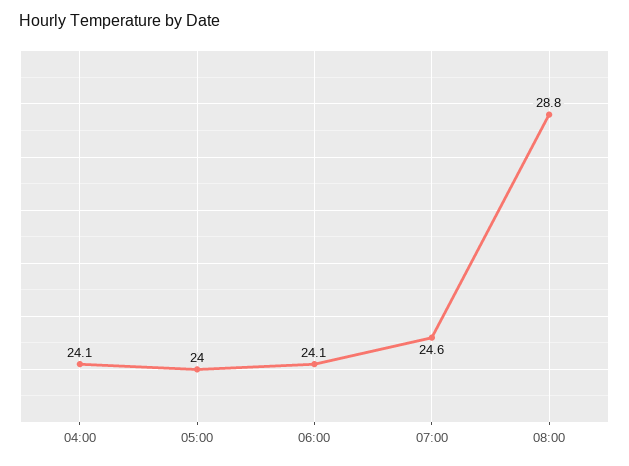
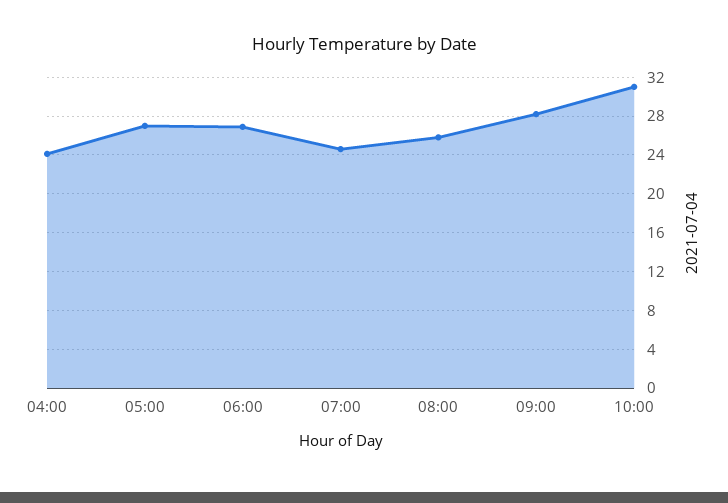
05:00: 24 -> 27
06:00: 24.1 -> 27
08:00: 28.8 -> 26
09:00: none -> 28
10:00: none -> 31

